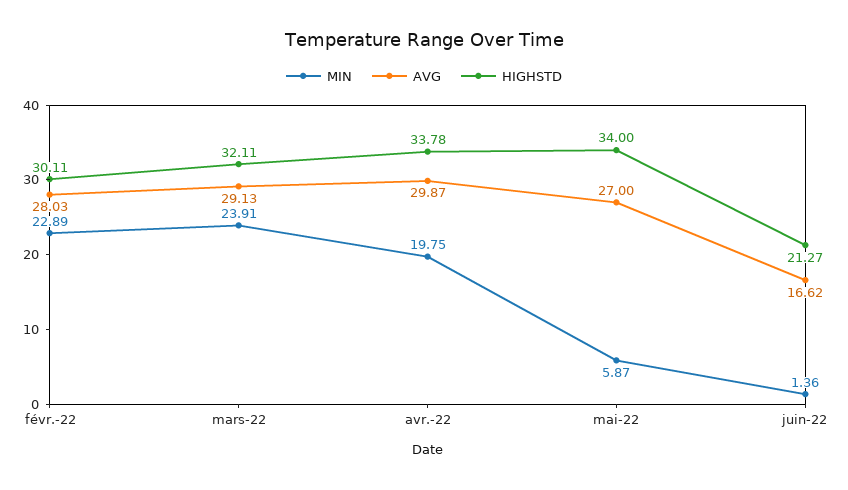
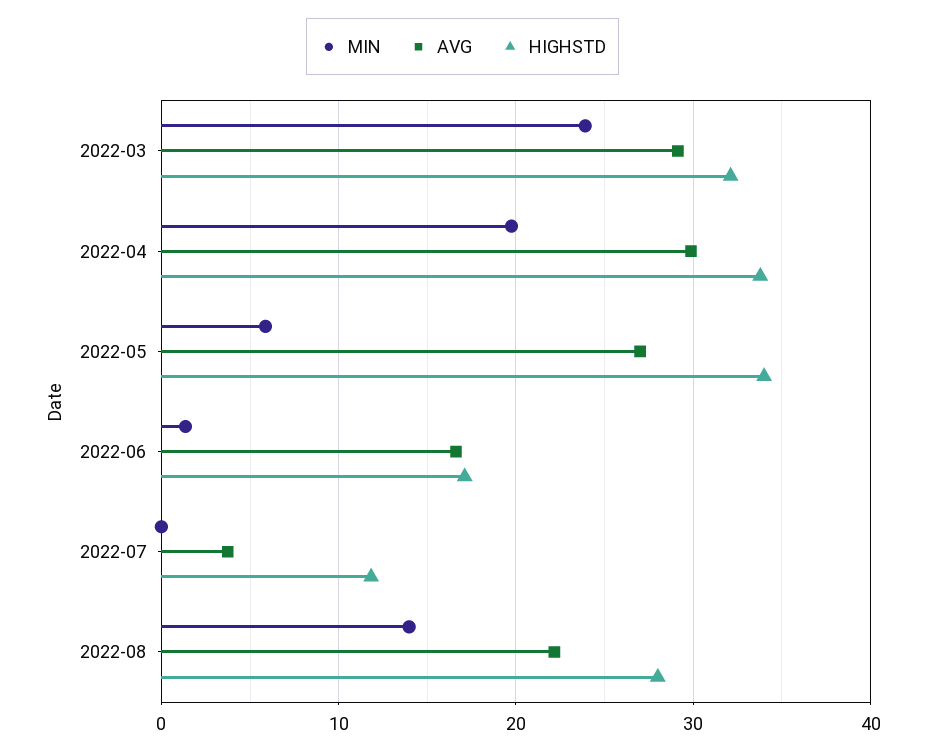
MIN, févr.-22: 22.89 -> none
AVG, févr.-22: 28.03 -> none
HIGHSTD, févr.-22: 30.11 -> none
HIGHSTD, juin-22: 21.27 -> 17
MIN, 2022-07: none -> 0
AVG, 2022-07: none -> 4
HIGHSTD, 2022-07: none -> 12
MIN, 2022-08: none -> 14
AVG, 2022-08: none -> 22
HIGHSTD, 2022-08: none -> 28

